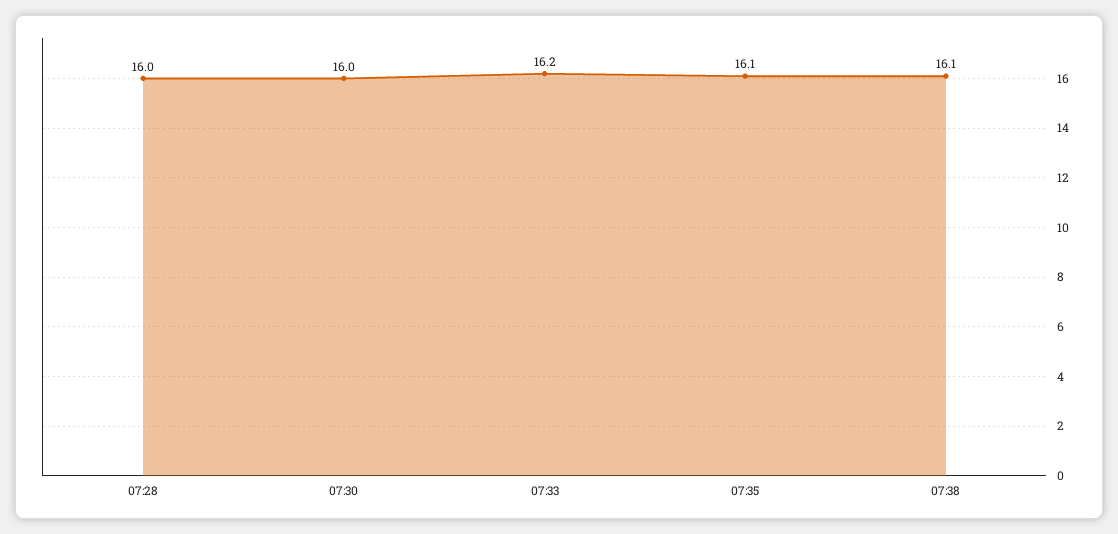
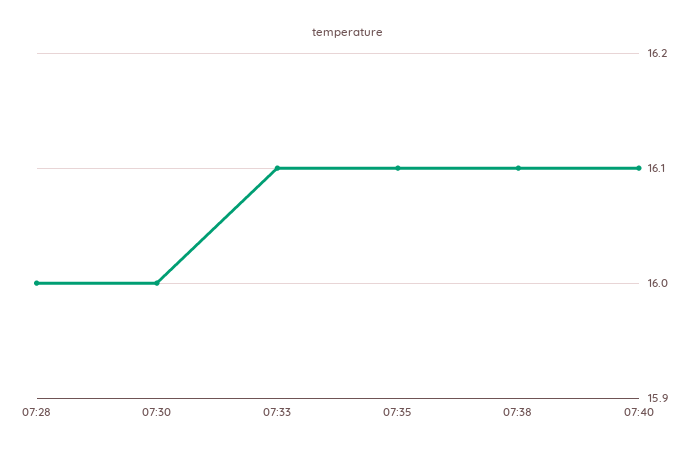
07:33: 16.2 -> 16.1
07:40: none -> 16.1

